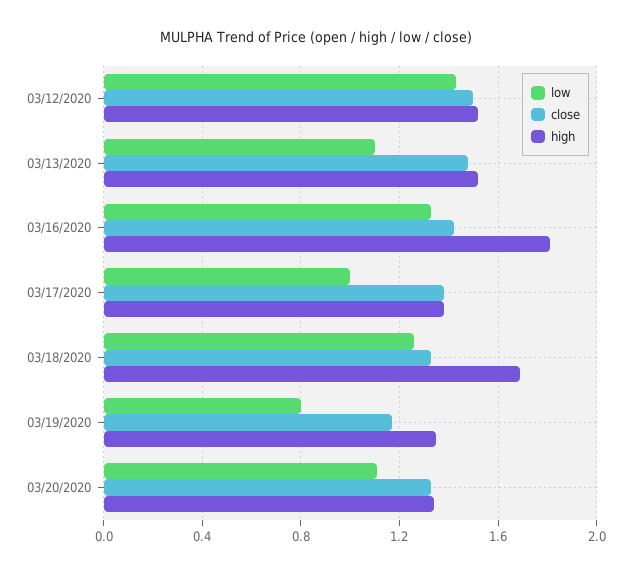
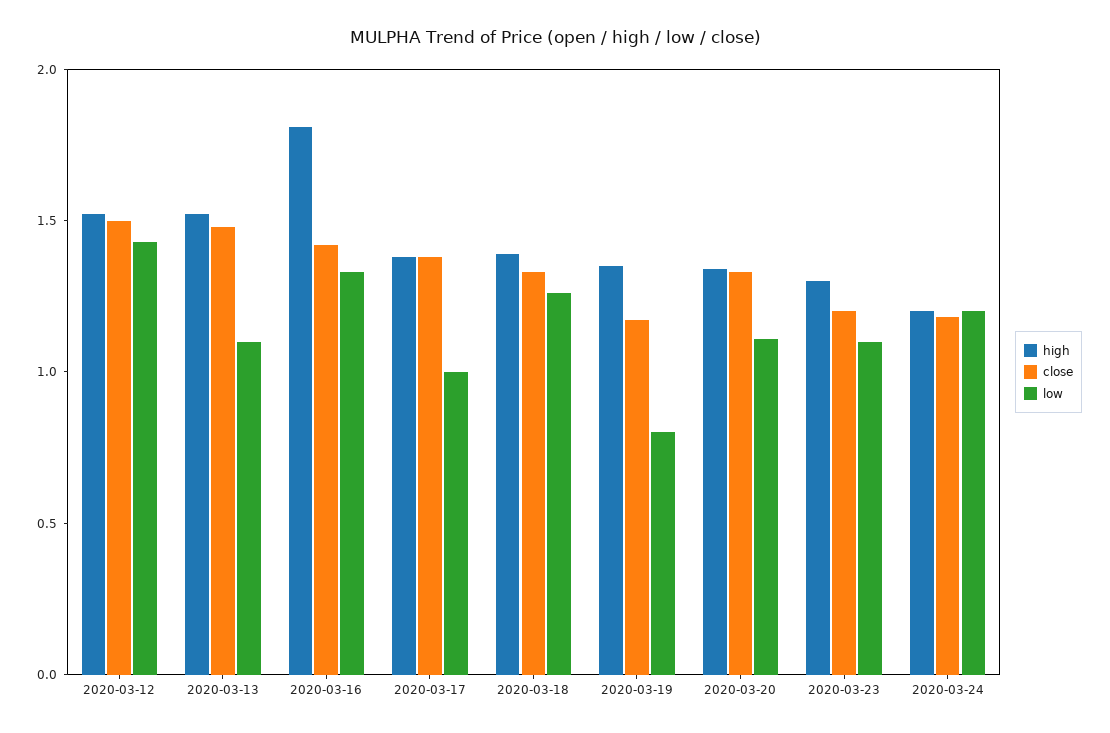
high, 03/18/2020: 1.7 -> 1.4
high, 2020-03-23: none -> 1.3
close, 2020-03-23: none -> 1.2
low, 2020-03-23: none -> 1.1
high, 2020-03-24: none -> 1.2
close, 2020-03-24: none -> 1.2
low, 2020-03-24: none -> 1.2

